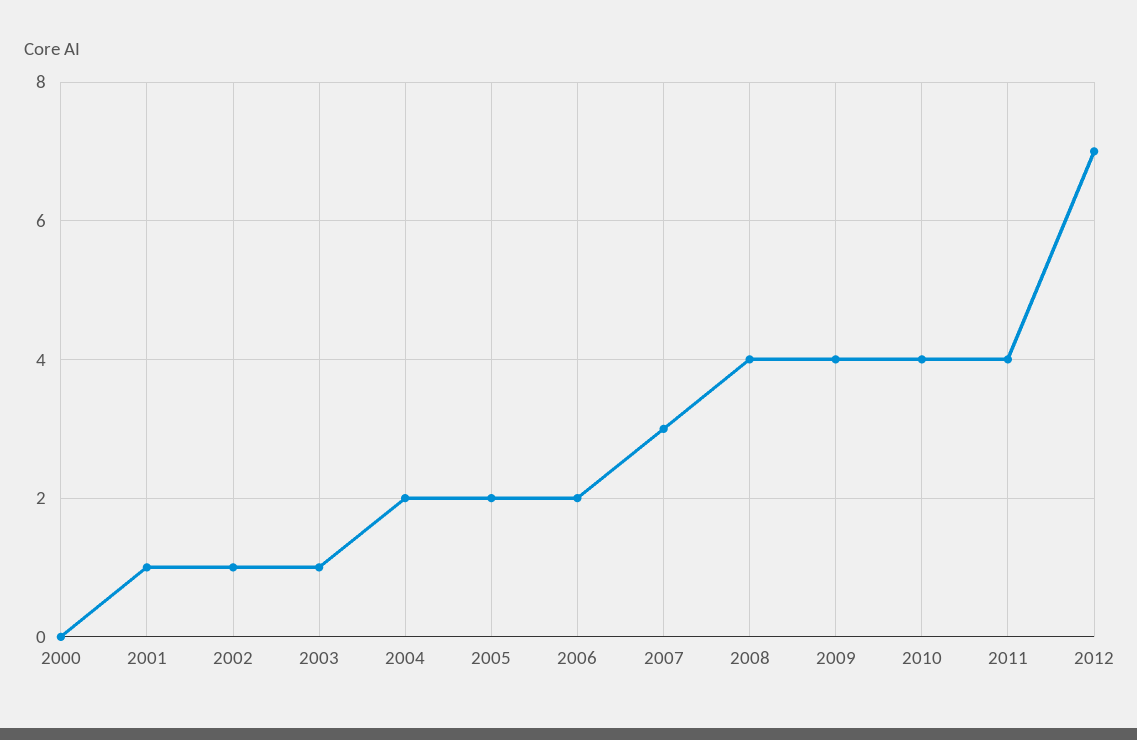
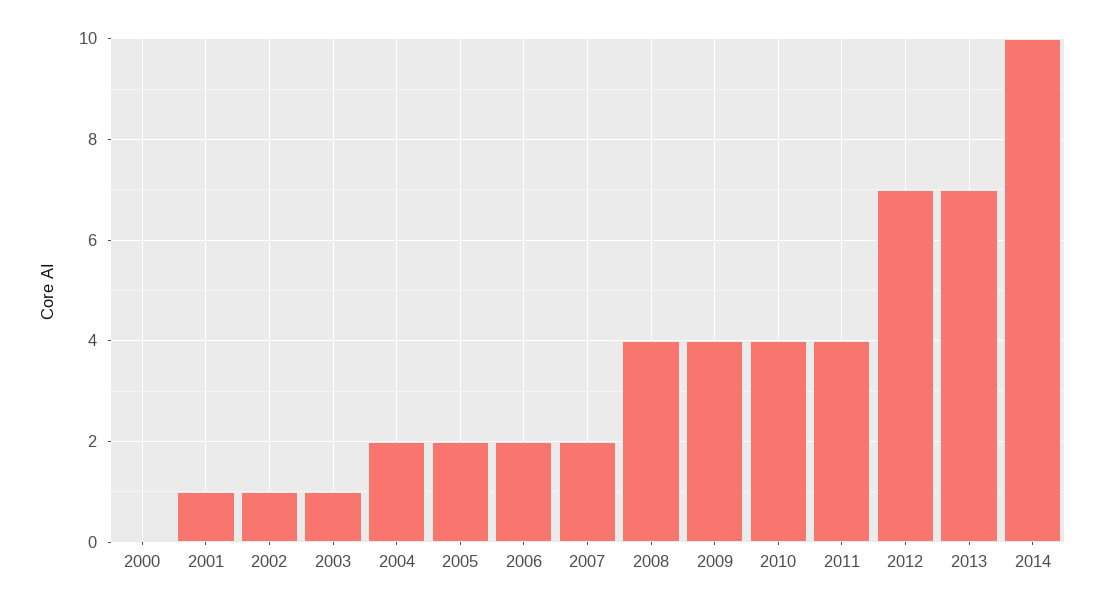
2007: 3 -> 2
2013: none -> 7
2014: none -> 10

